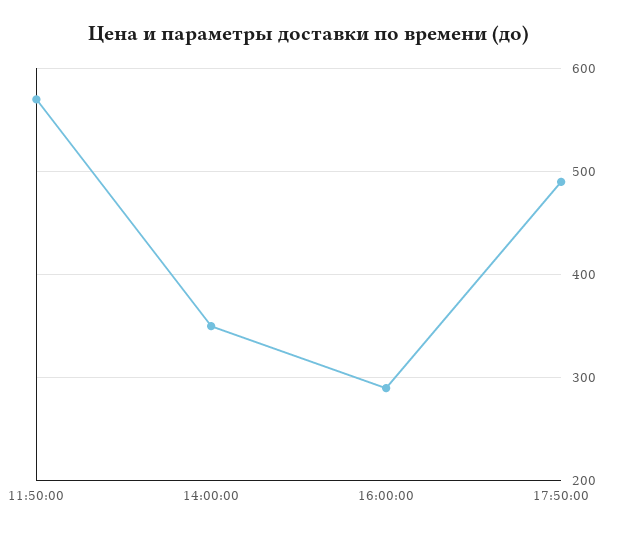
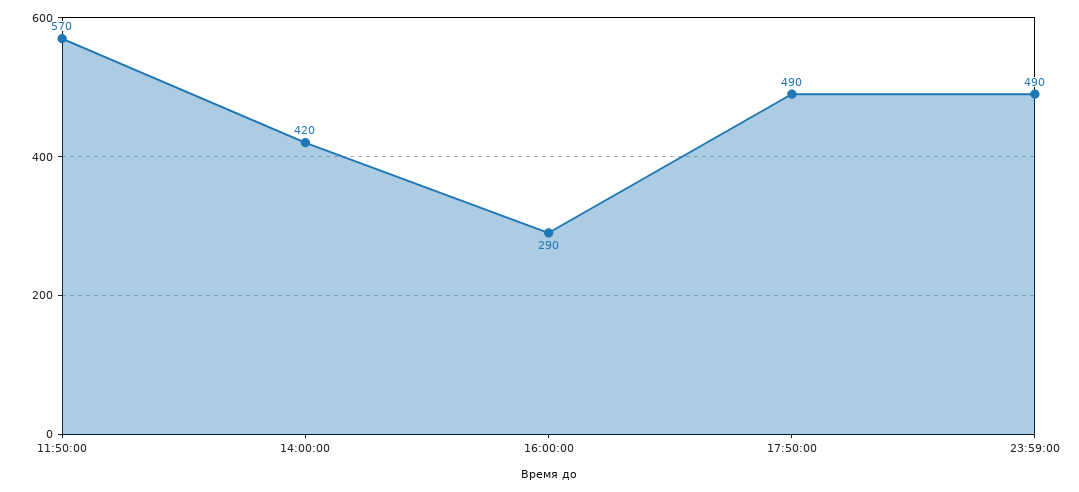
14:00:00: 350 -> 420
23:59:00: none -> 490

